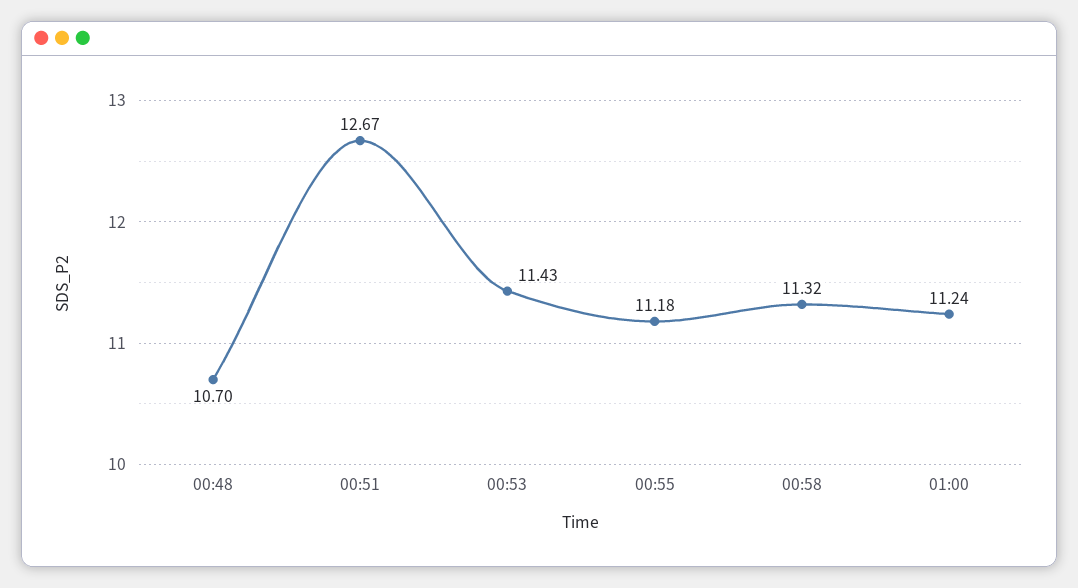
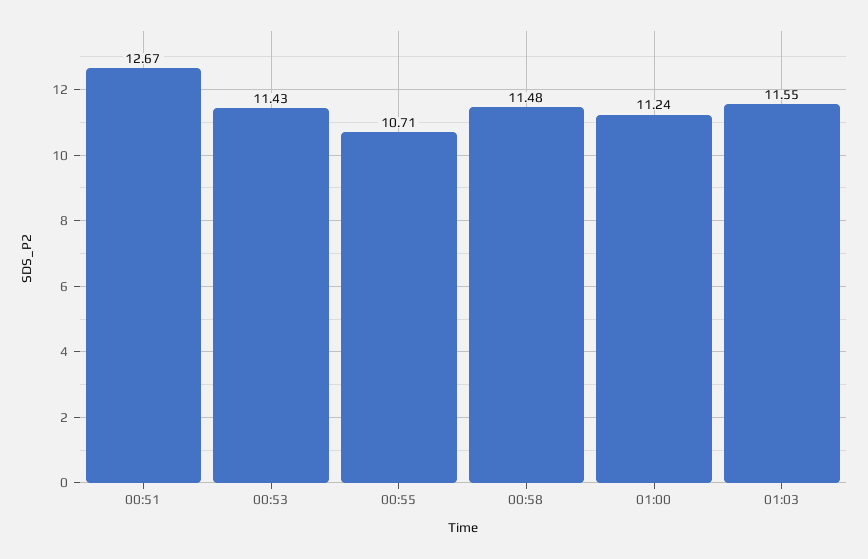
00:48: 10.7 -> none
00:55: 11.18 -> 10.71
00:58: 11.32 -> 11.48
01:03: none -> 11.55

